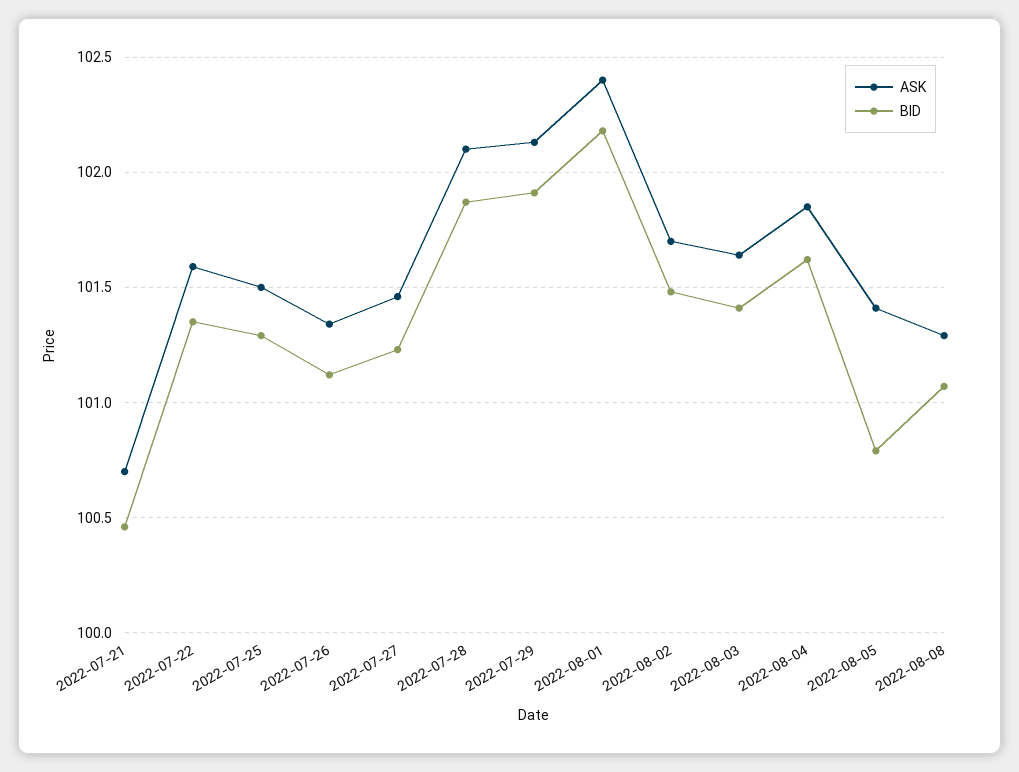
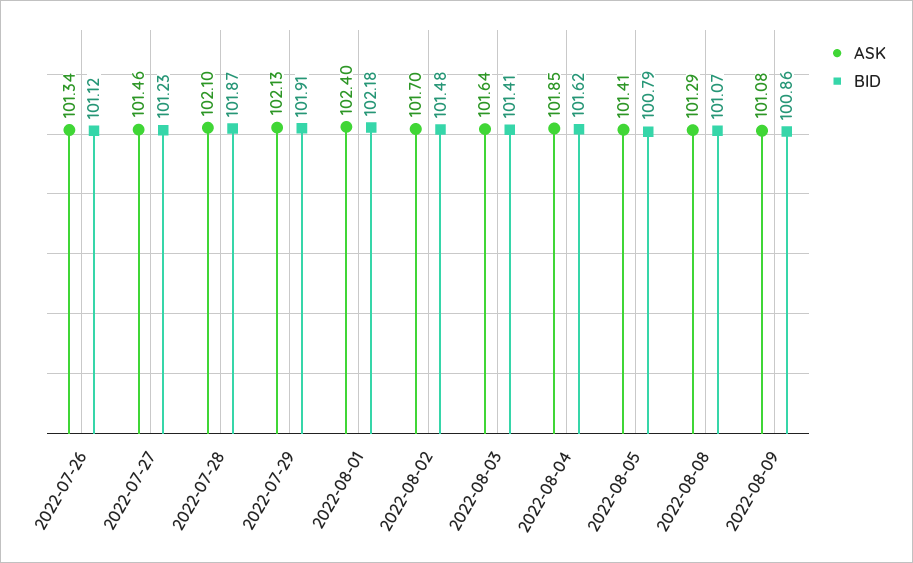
ASK, 2022-07-21: 100.7 -> none
BID, 2022-07-21: 100.45 -> none
ASK, 2022-07-22: 101.6 -> none
BID, 2022-07-22: 101.35 -> none
ASK, 2022-07-25: 101.5 -> none
BID, 2022-07-25: 101.3 -> none
ASK, 2022-08-09: none -> 101.08
BID, 2022-08-09: none -> 100.86

